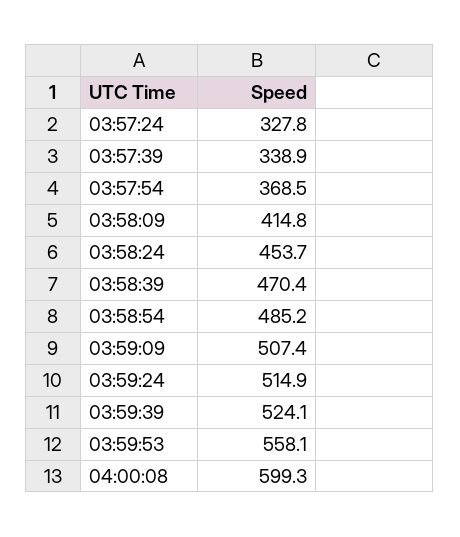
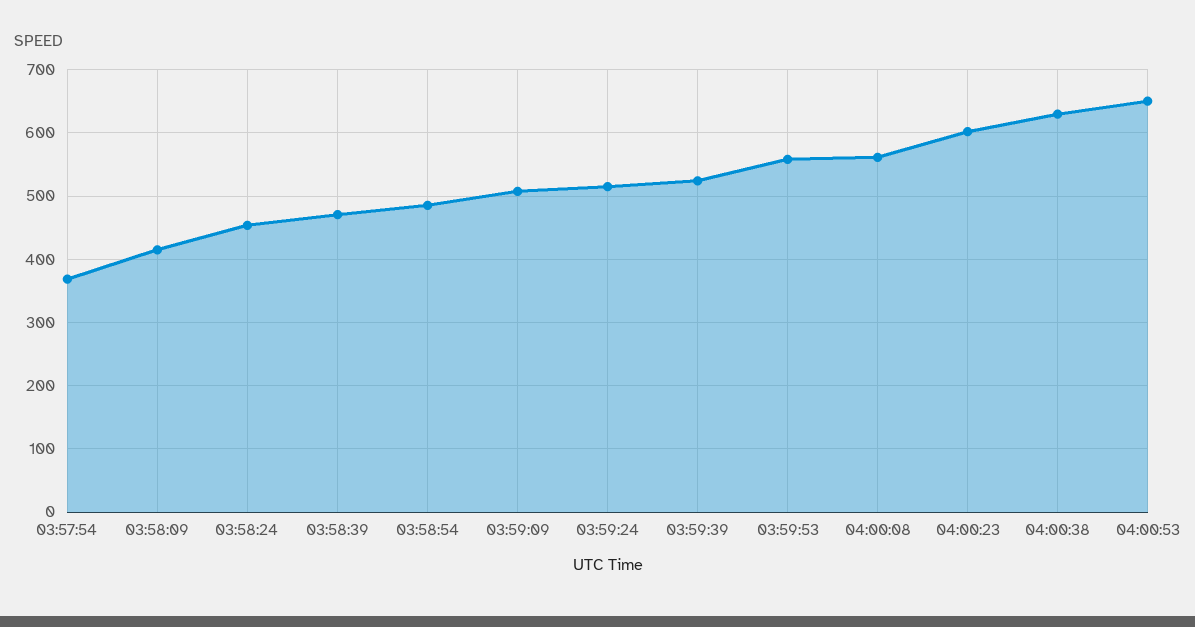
03:57:24: 327.8 -> none
03:57:39: 338.9 -> none
04:00:08: 599.3 -> 560
04:00:23: none -> 600
04:00:38: none -> 630
04:00:53: none -> 650

